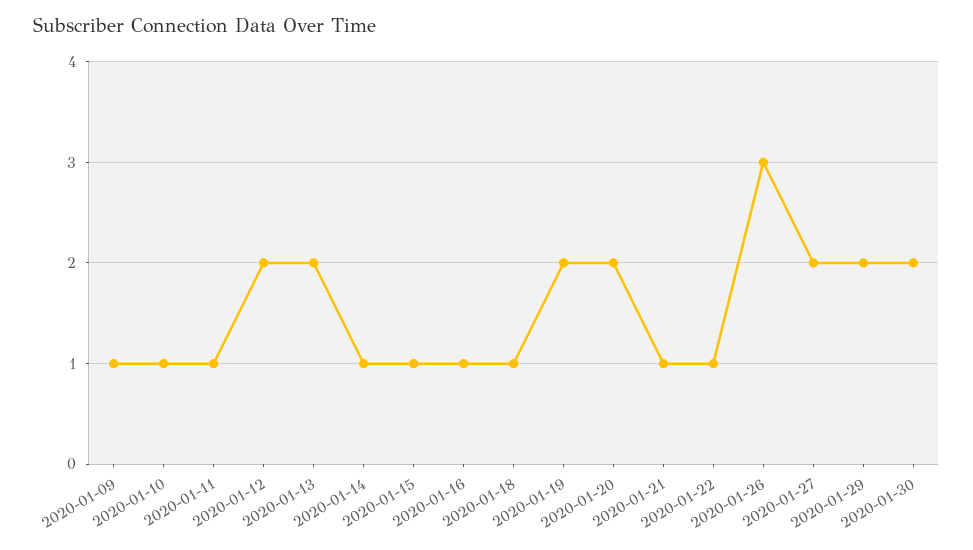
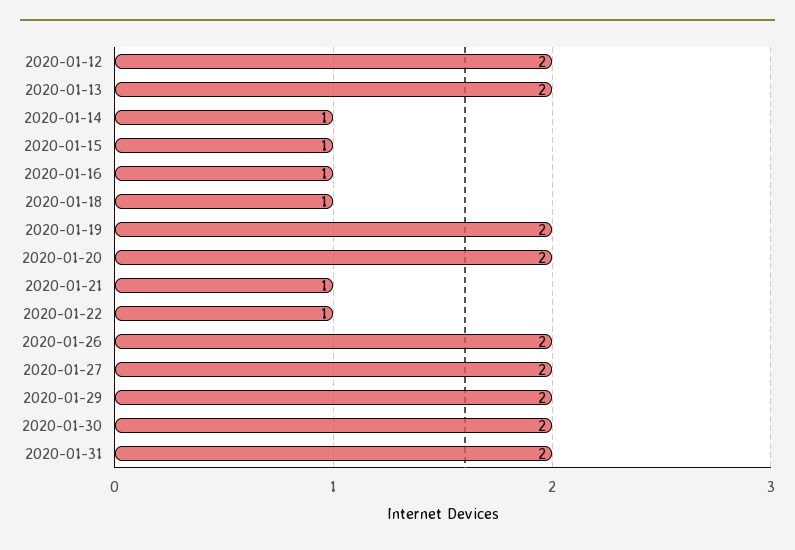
2020-01-09: 1 -> none
2020-01-10: 1 -> none
2020-01-11: 1 -> none
2020-01-26: 3 -> 2
2020-01-31: none -> 2

